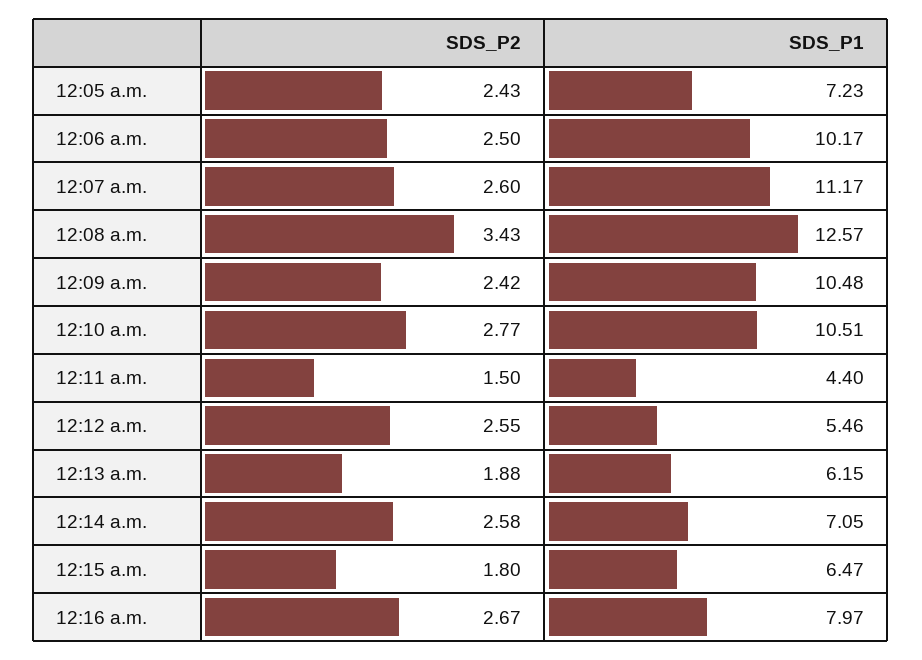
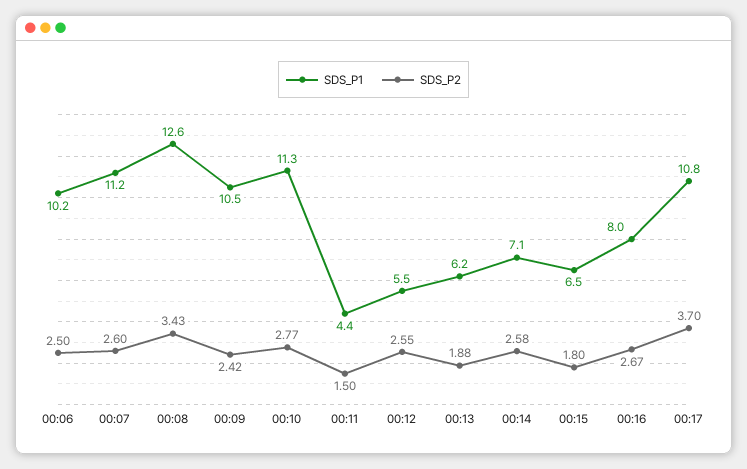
SDS_P2, 12:05 a.m.: 2.43 -> none
SDS_P1, 12:05 a.m.: 7.23 -> none
SDS_P1, 12:10 a.m.: 10.51 -> 11.3
SDS_P1, 00:17: none -> 10.8
SDS_P2, 00:17: none -> 3.7

